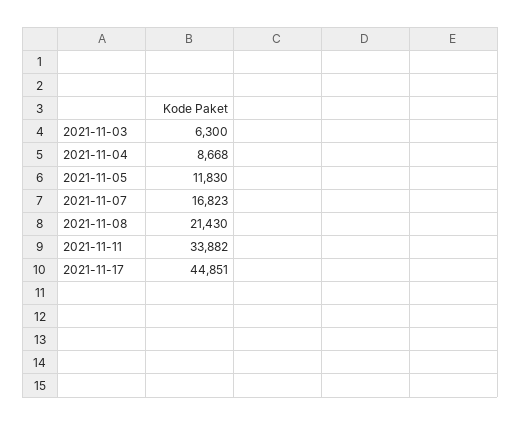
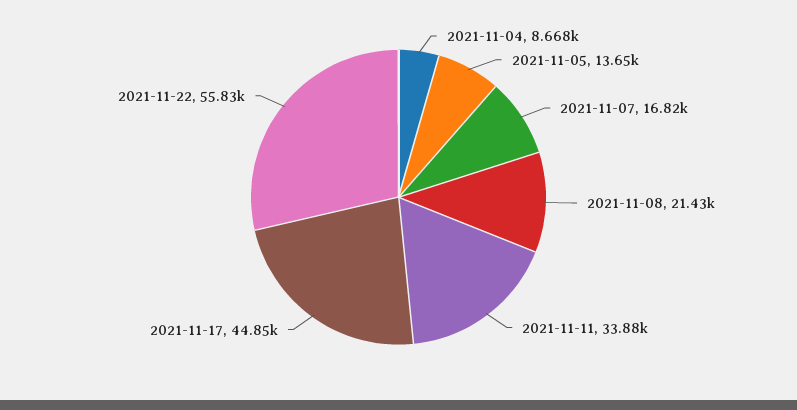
2021-11-03: 6300 -> none
2021-11-05: 11830 -> 13650
2021-11-22: none -> 55830

